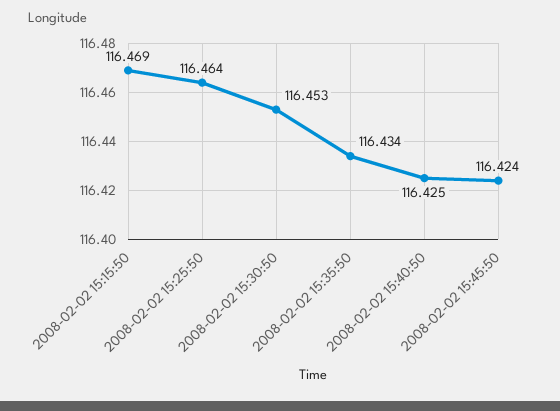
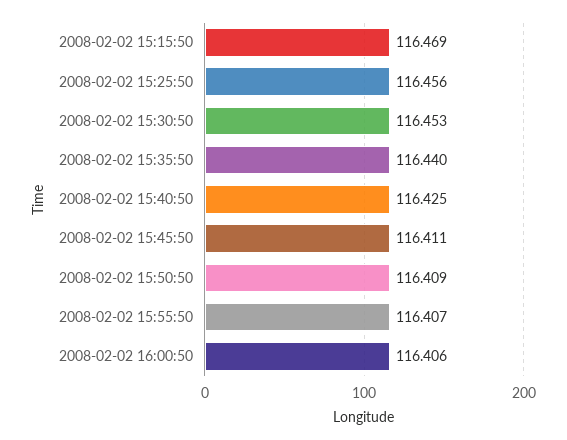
2008-02-02 15:25:50: 116.464 -> 116.456
2008-02-02 15:35:50: 116.434 -> 116.44
2008-02-02 15:45:50: 116.424 -> 116.411
2008-02-02 15:50:50: none -> 116.409
2008-02-02 15:55:50: none -> 116.407
2008-02-02 16:00:50: none -> 116.406

